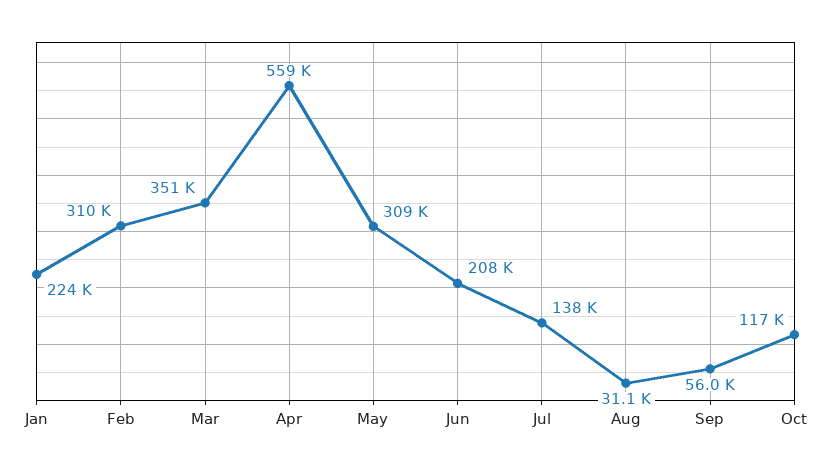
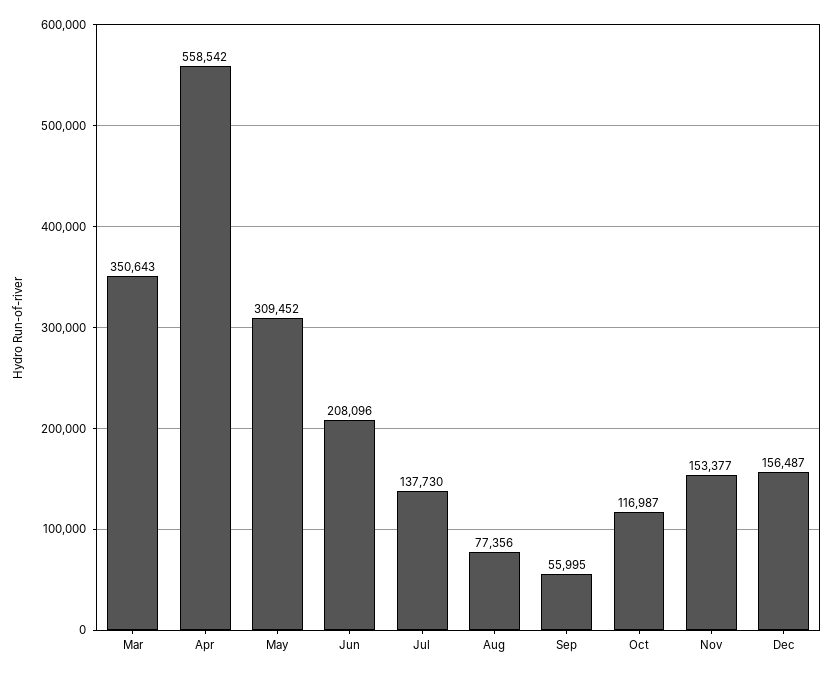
Jan: 224000 -> none
Feb: 310000 -> none
Aug: 31100 -> 77356
Nov: none -> 153377
Dec: none -> 156487

